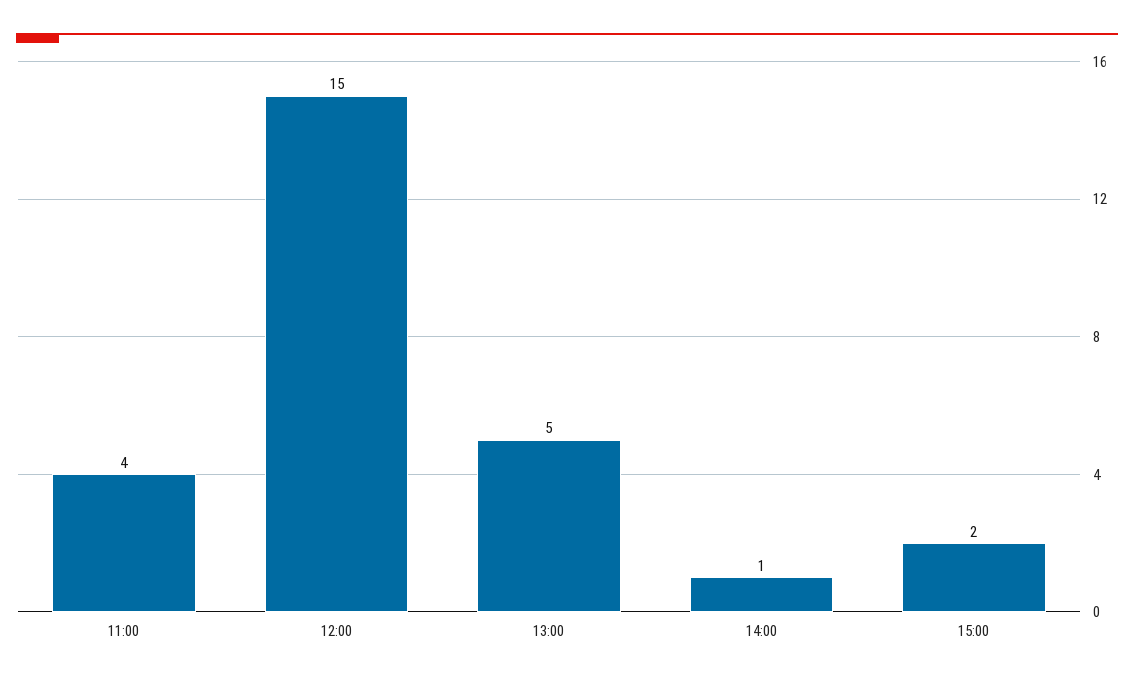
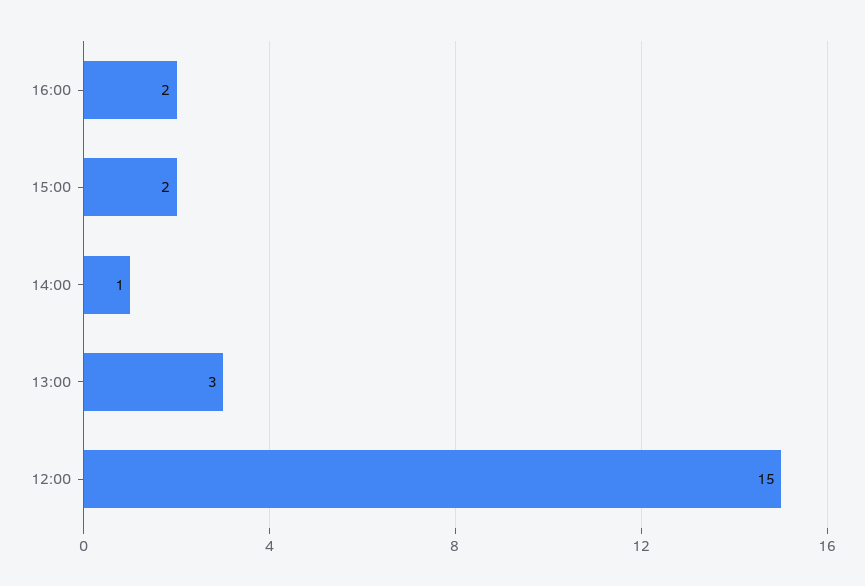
11:00: 4 -> none
13:00: 5 -> 3
16:00: none -> 2

